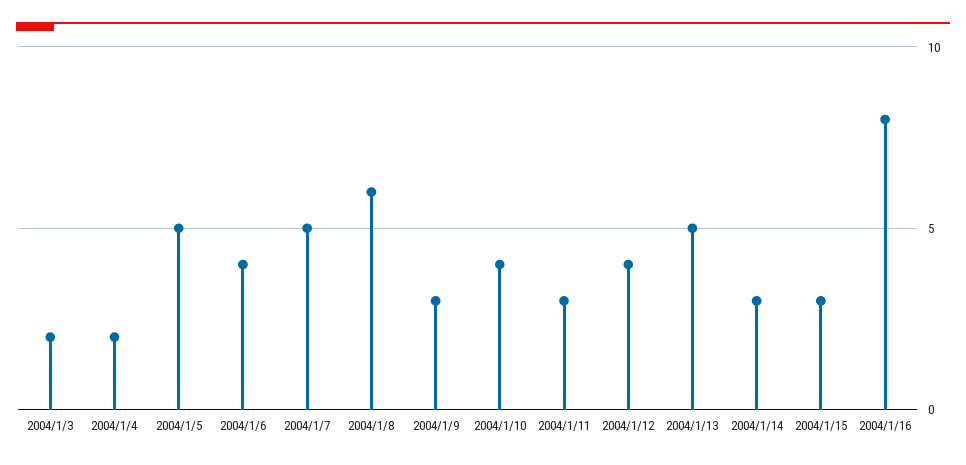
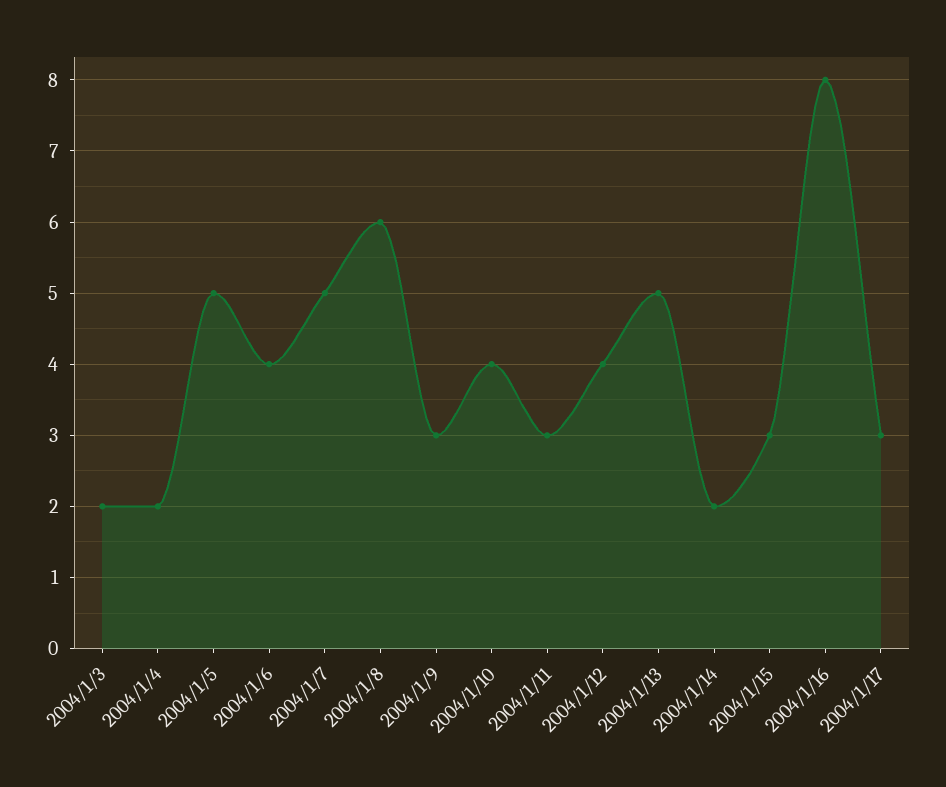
2004/1/14: 3 -> 2
2004/1/17: none -> 3

